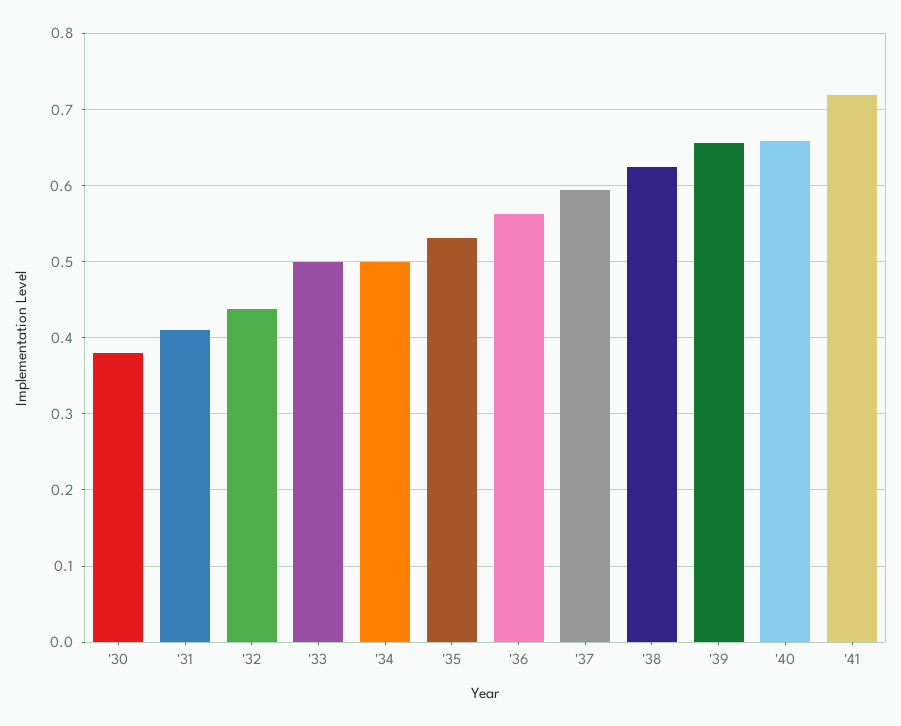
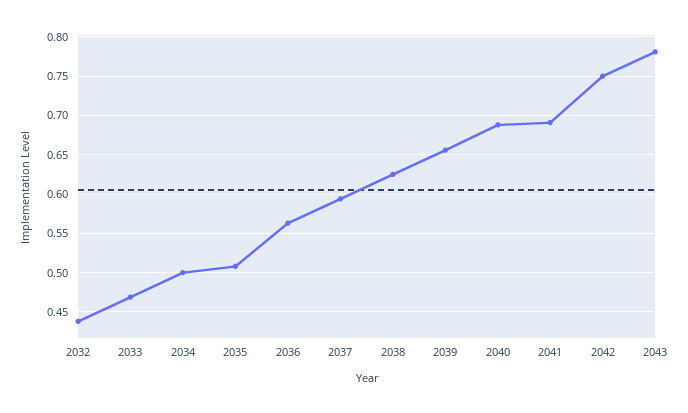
'30: 0.38 -> none
'31: 0.41 -> none
'33: 0.5 -> 0.47
'35: 0.53 -> 0.51
'40: 0.66 -> 0.69
'41: 0.72 -> 0.69
2042: none -> 0.75
2043: none -> 0.78

